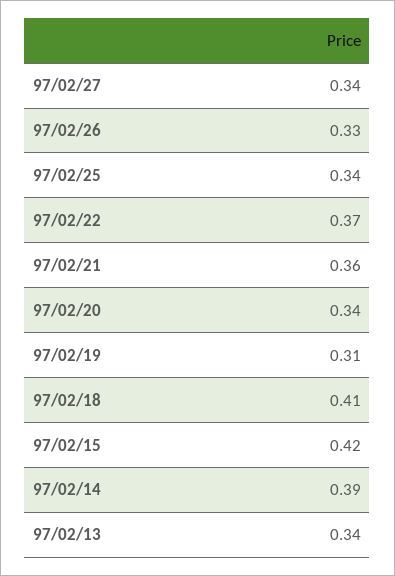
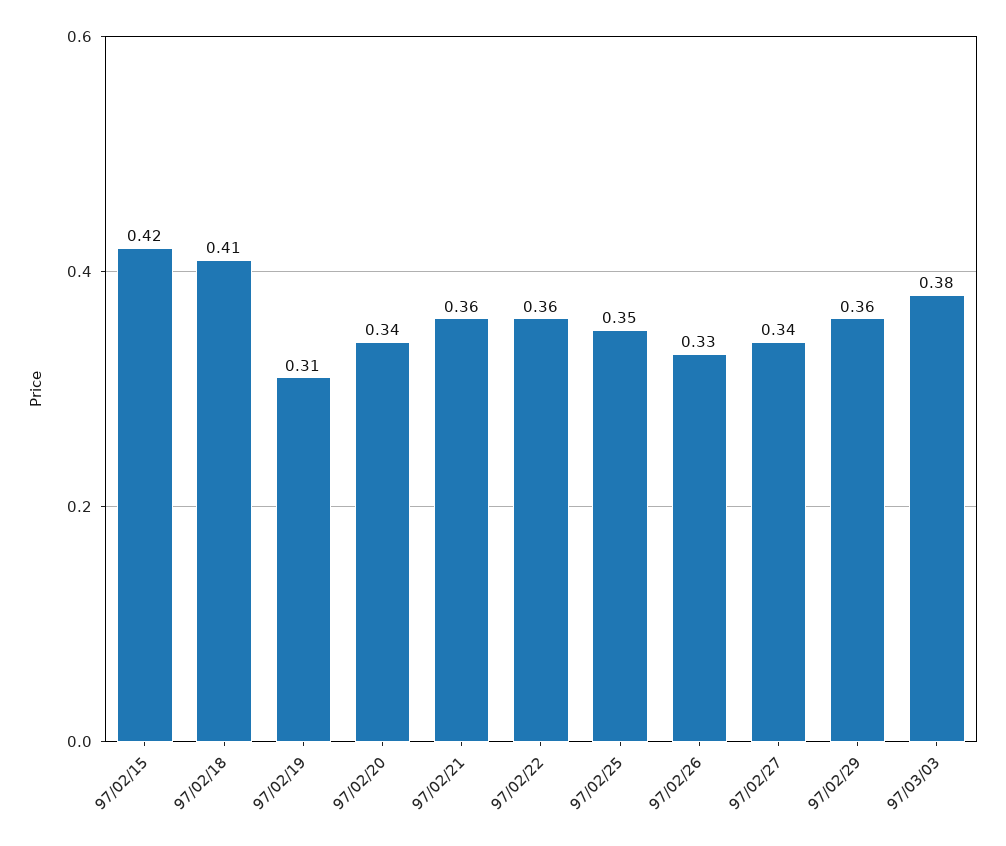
97/02/25: 0.34 -> 0.35
97/02/22: 0.37 -> 0.36
97/02/14: 0.39 -> none
97/02/13: 0.34 -> none
97/02/29: none -> 0.36
97/03/03: none -> 0.38

